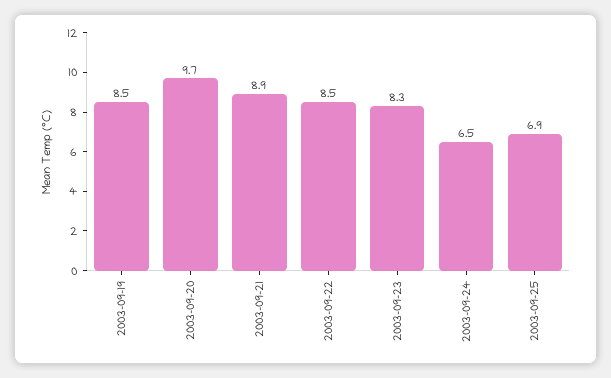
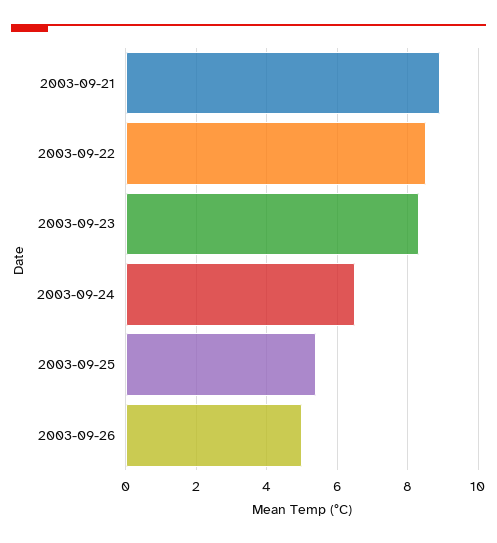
2003-09-19: 8.5 -> none
2003-09-20: 9.7 -> none
2003-09-25: 6.9 -> 5.5
2003-09-26: none -> 5

